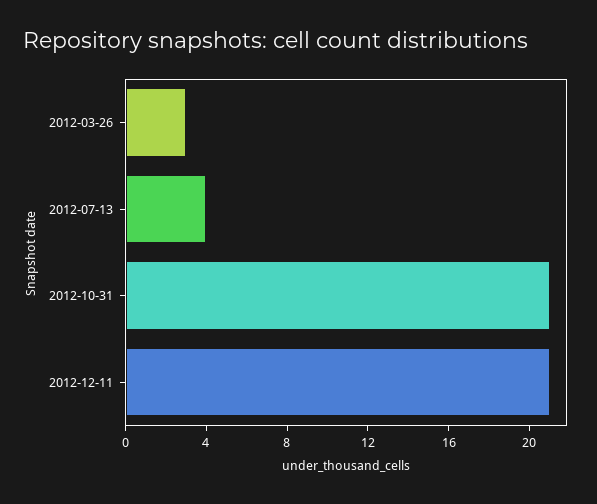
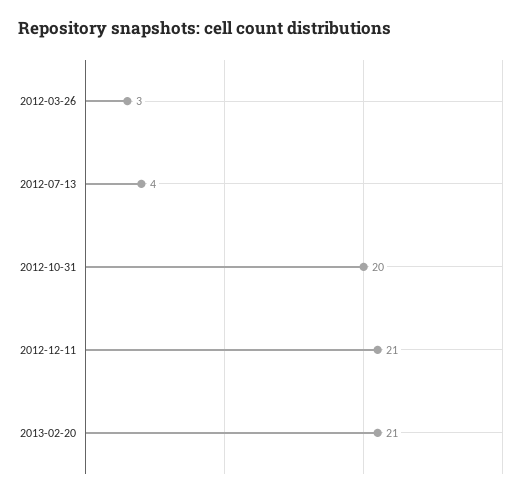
2012-10-31: 21 -> 20
2013-02-20: none -> 21

